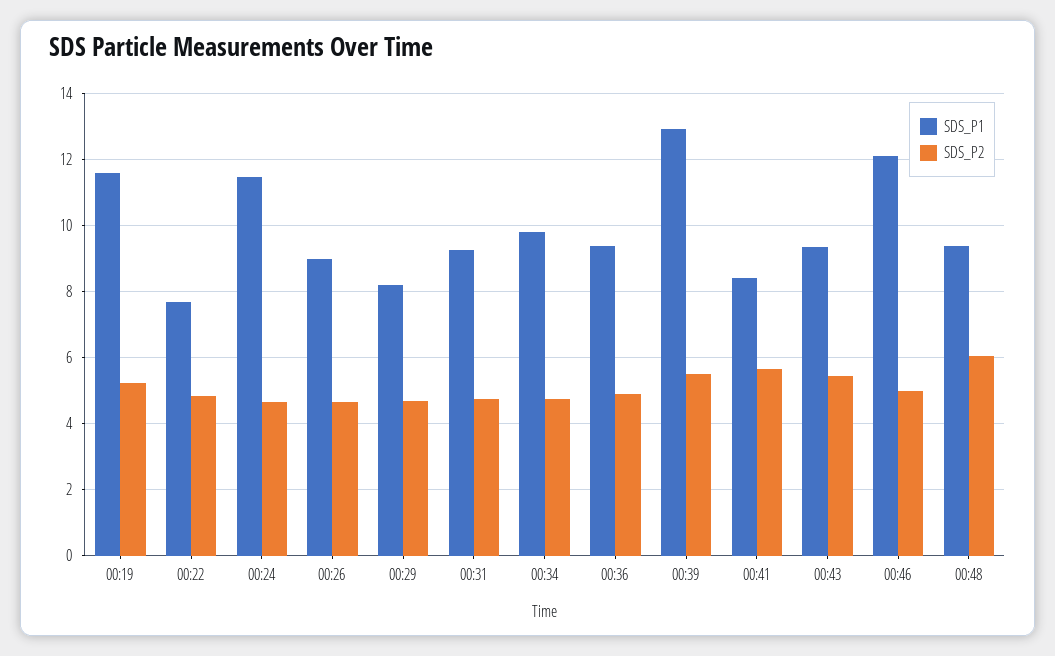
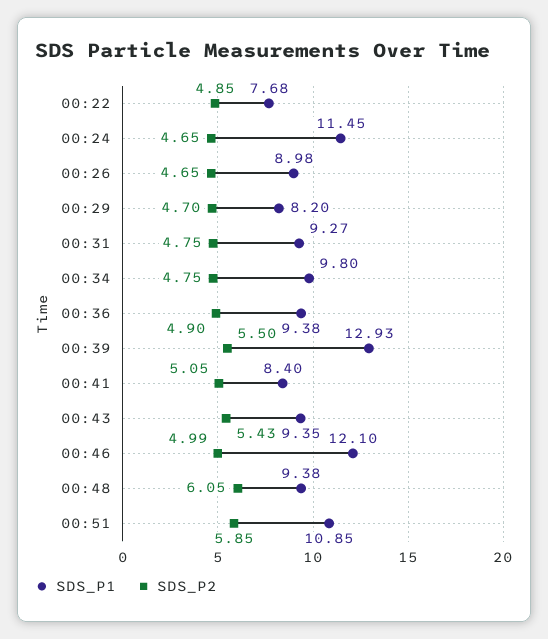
SDS_P1, 00:19: 11.6 -> none
SDS_P2, 00:19: 5.2 -> none
SDS_P2, 00:41: 5.6 -> 5.05
SDS_P1, 00:51: none -> 10.85
SDS_P2, 00:51: none -> 5.85

